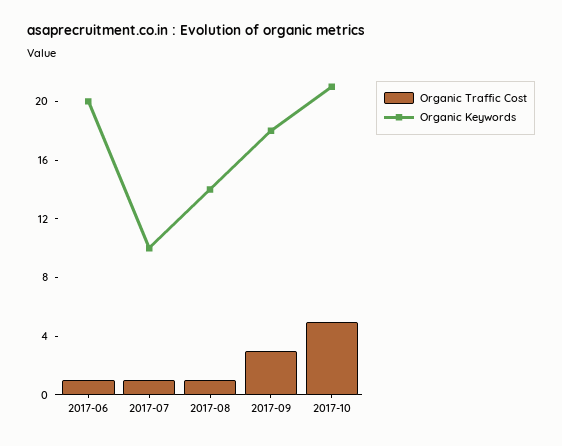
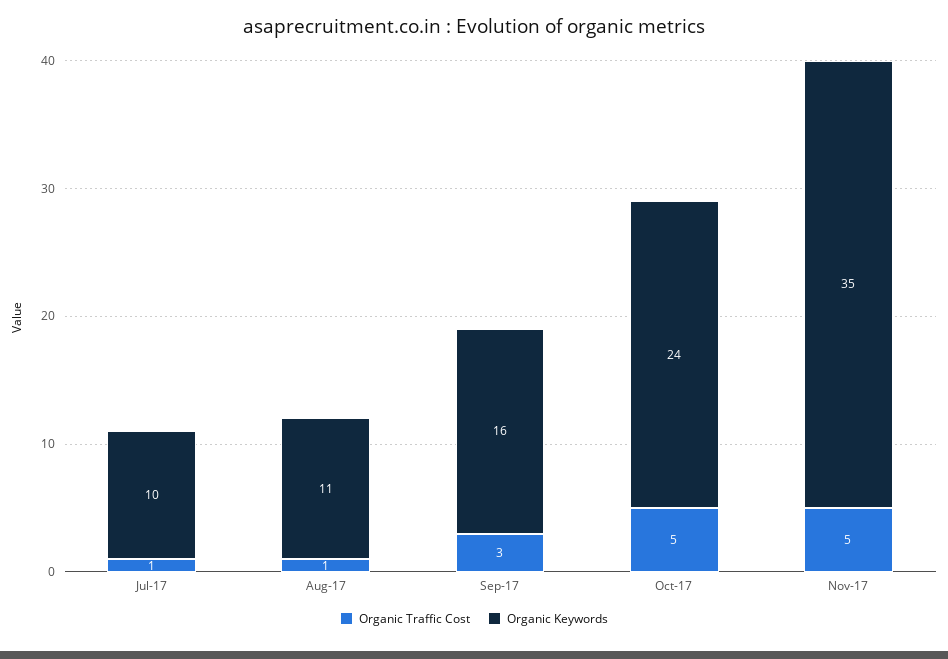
Organic Traffic Cost, 2017-06: 1 -> none
Organic Keywords, 2017-06: 20 -> none
Organic Keywords, 2017-08: 14 -> 11
Organic Keywords, 2017-09: 18 -> 16
Organic Keywords, 2017-10: 21 -> 24
Organic Traffic Cost, Nov-17: none -> 5
Organic Keywords, Nov-17: none -> 35

